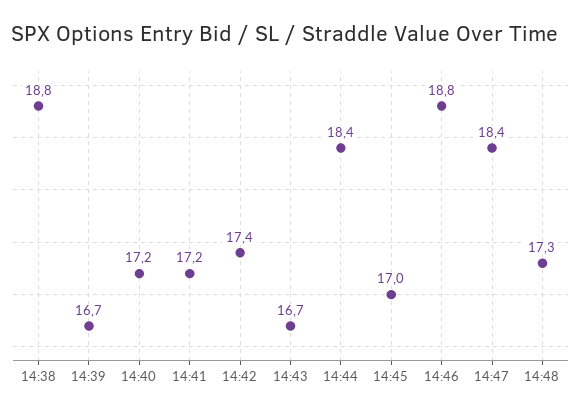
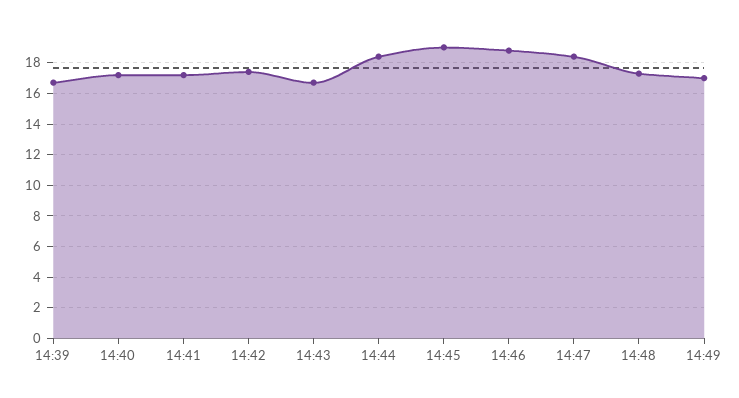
14:38: 18.8 -> none
14:45: 17 -> 19
14:49: none -> 17

